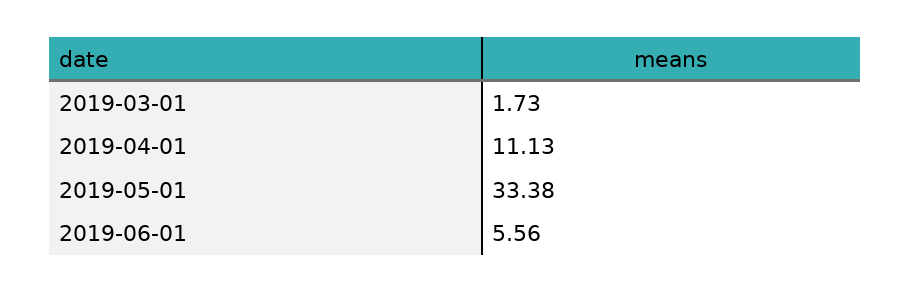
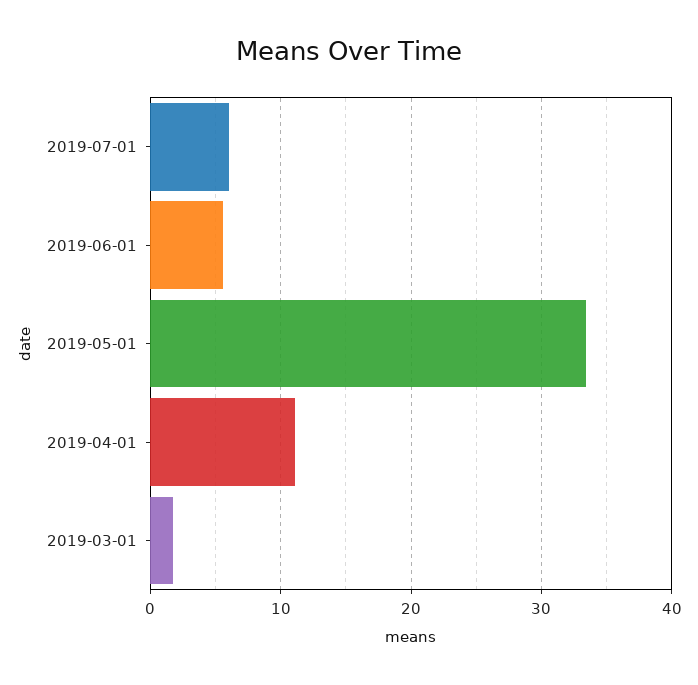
2019-07-01: none -> 6

